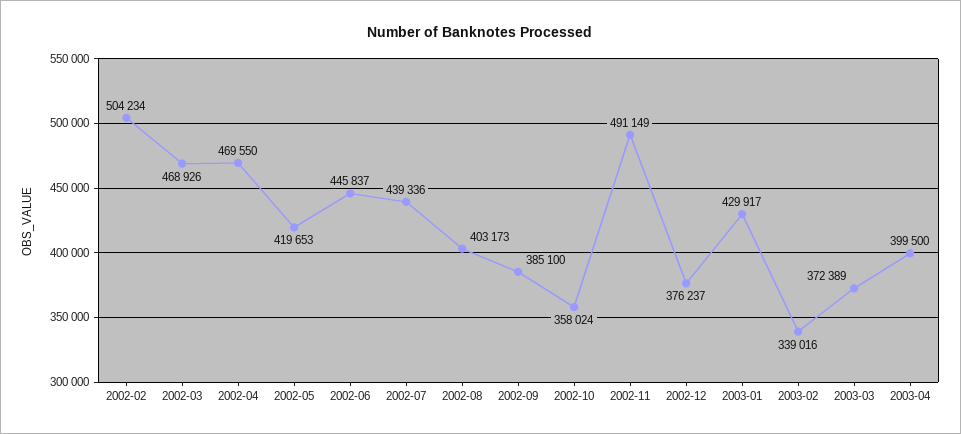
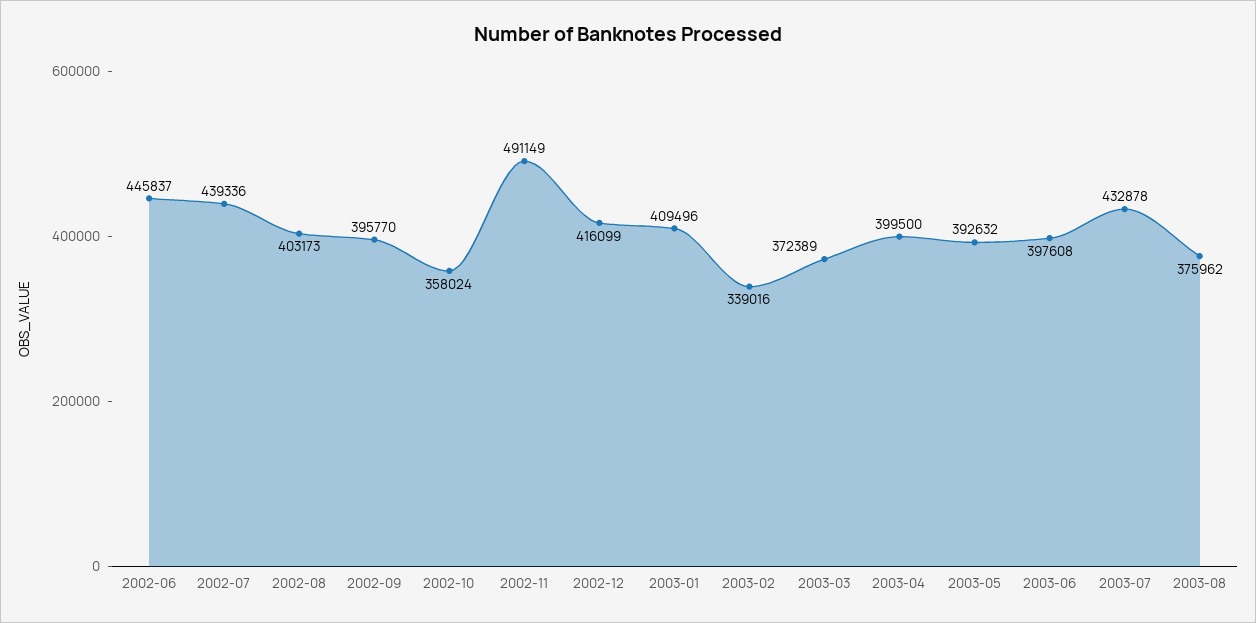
2002-02: 504234 -> none
2002-03: 468926 -> none
2002-04: 469550 -> none
2002-05: 419653 -> none
2002-09: 385100 -> 395770
2002-12: 376237 -> 416099
2003-01: 429917 -> 409496
2003-05: none -> 392632
2003-06: none -> 397608
2003-07: none -> 432878
2003-08: none -> 375962

